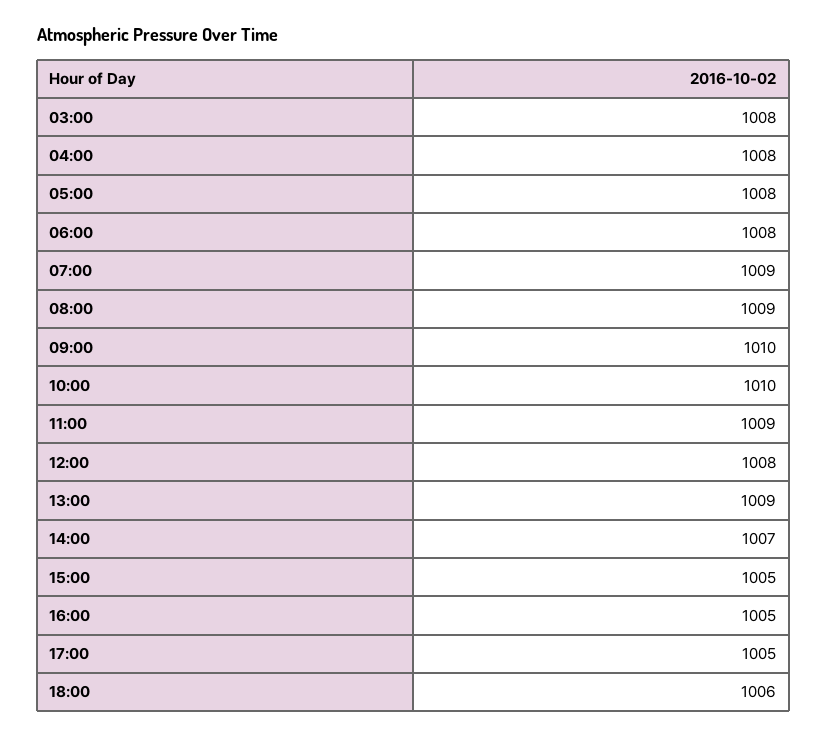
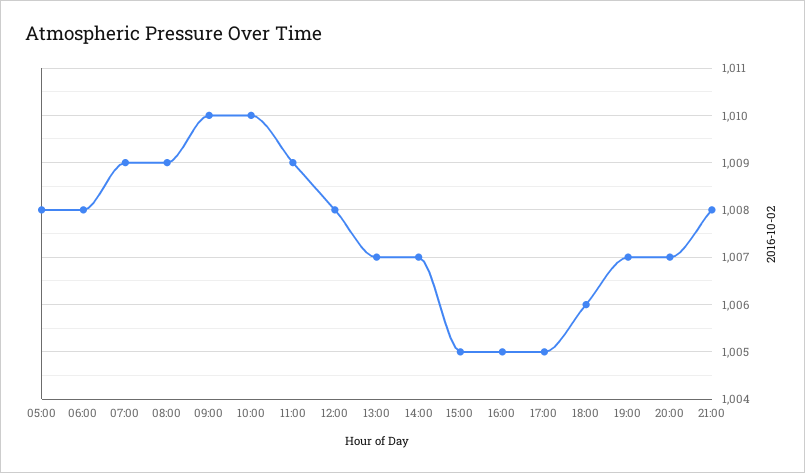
03:00: 1008 -> none
04:00: 1008 -> none
13:00: 1009 -> 1007
19:00: none -> 1007
20:00: none -> 1007
21:00: none -> 1008

